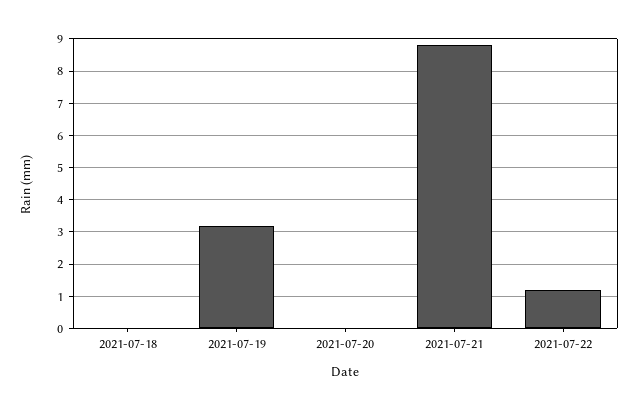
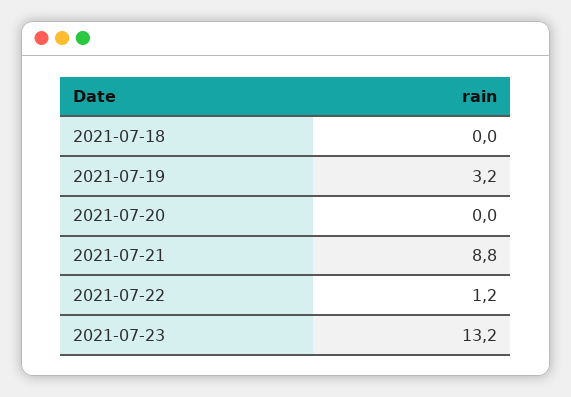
2021-07-23: none -> 13.2

